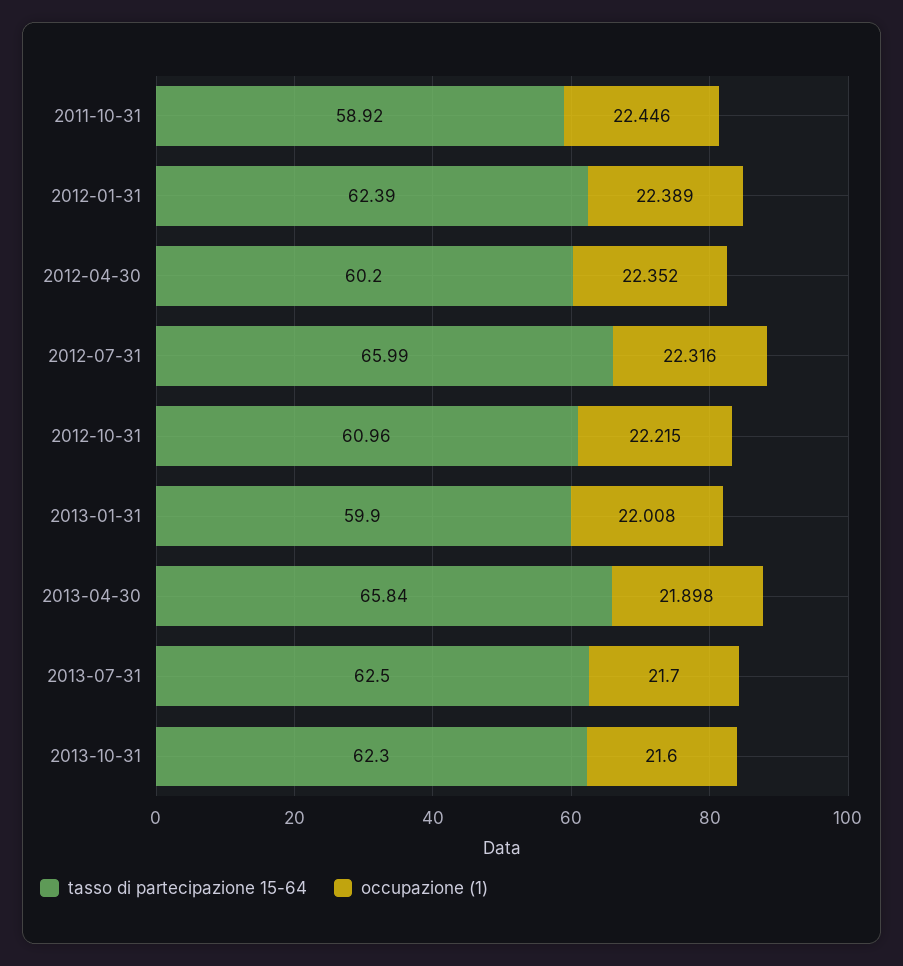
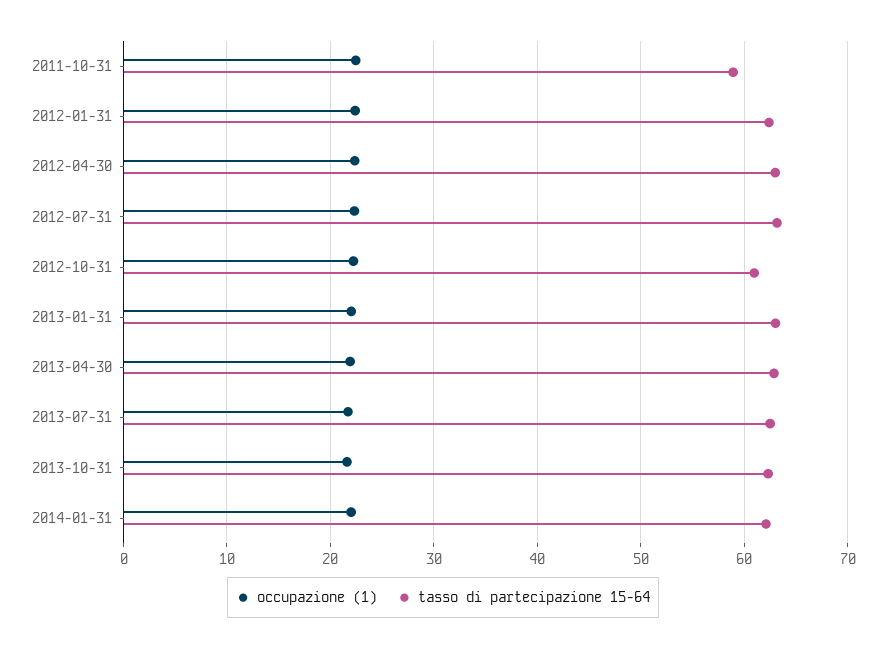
tasso di partecipazione 15-64, 2012-04-30: 60.2 -> 63
tasso di partecipazione 15-64, 2012-07-31: 65.99 -> 63
tasso di partecipazione 15-64, 2013-01-31: 59.9 -> 63
tasso di partecipazione 15-64, 2013-04-30: 65.84 -> 63
occupazione (1), 2014-01-31: none -> 22
tasso di partecipazione 15-64, 2014-01-31: none -> 62

